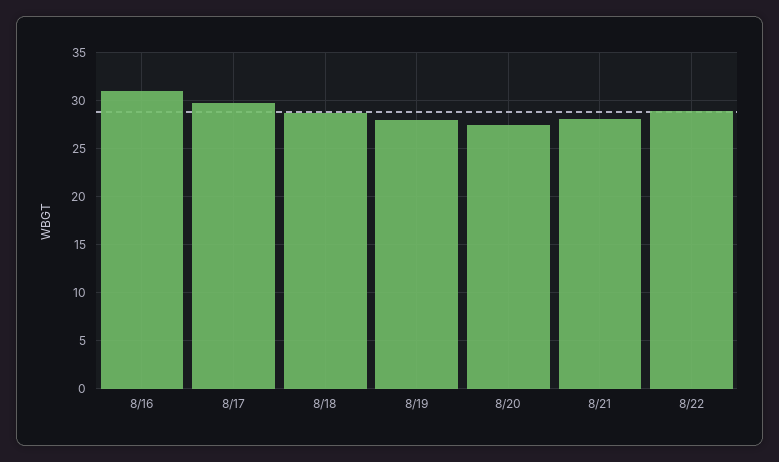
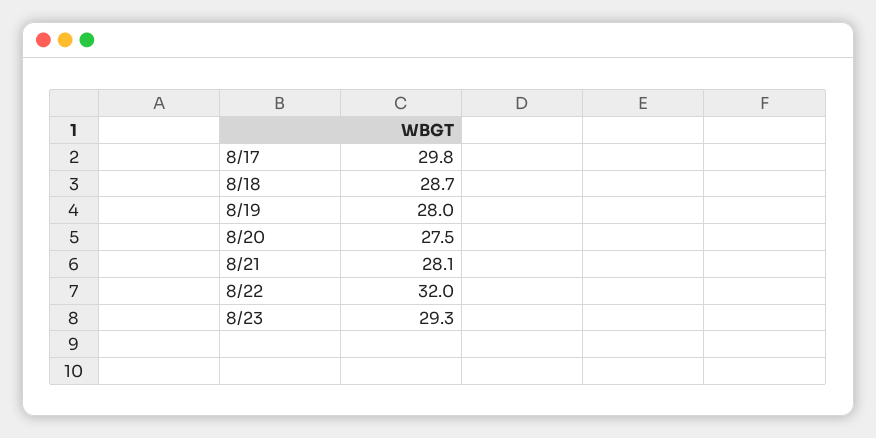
8/16: 31 -> none
8/22: 29 -> 32
8/23: none -> 29.3

